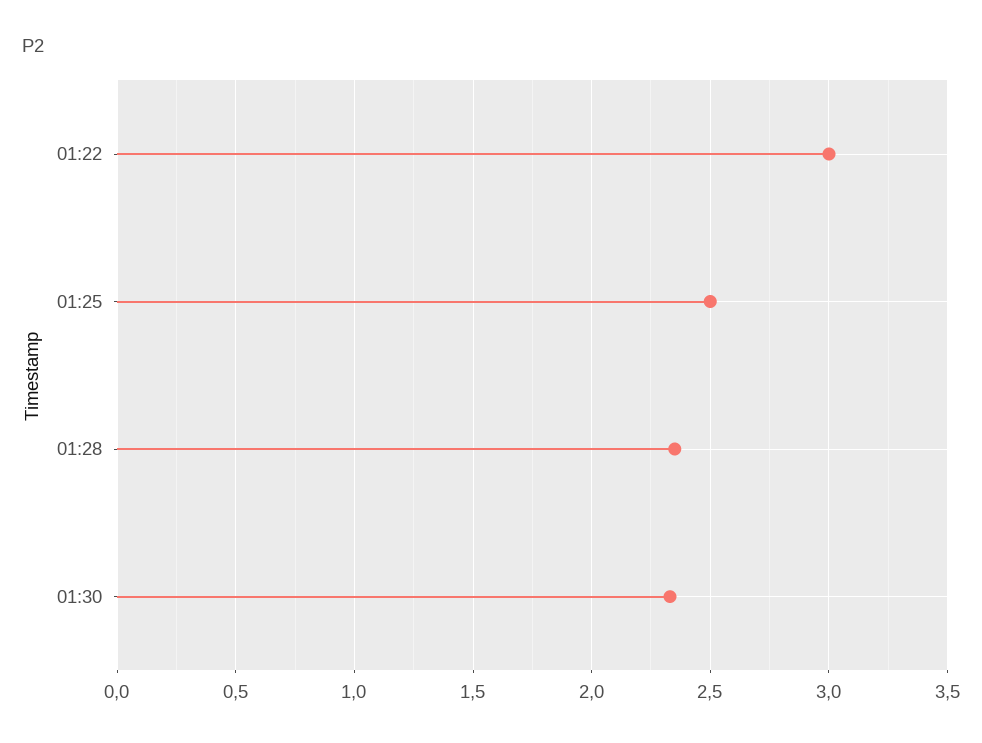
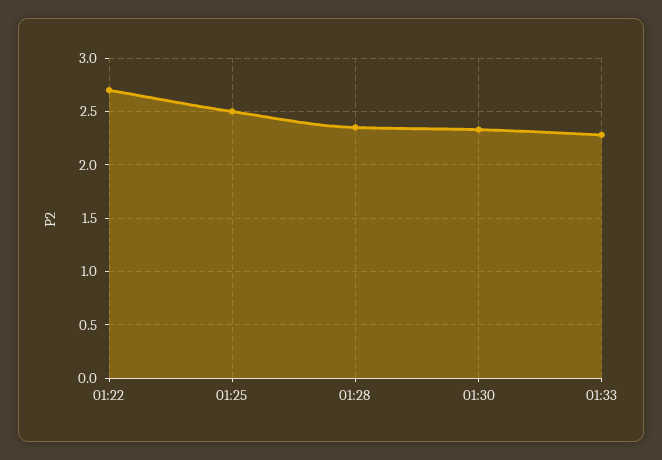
01:22: 3 -> 2.7
01:33: none -> 2.3

